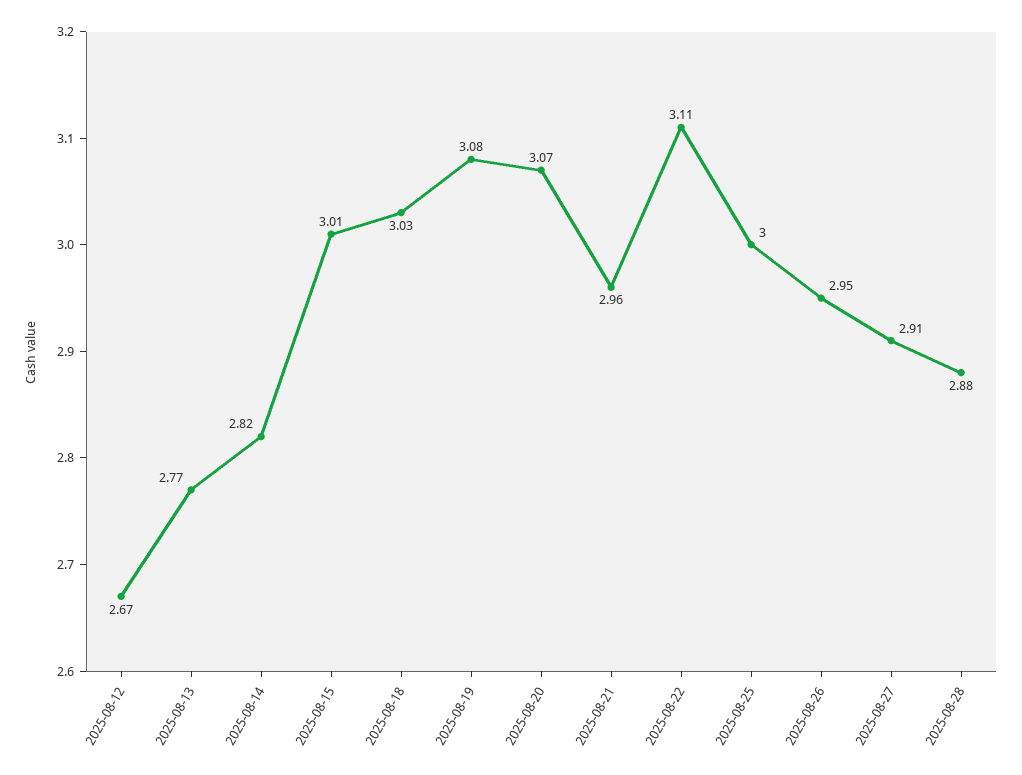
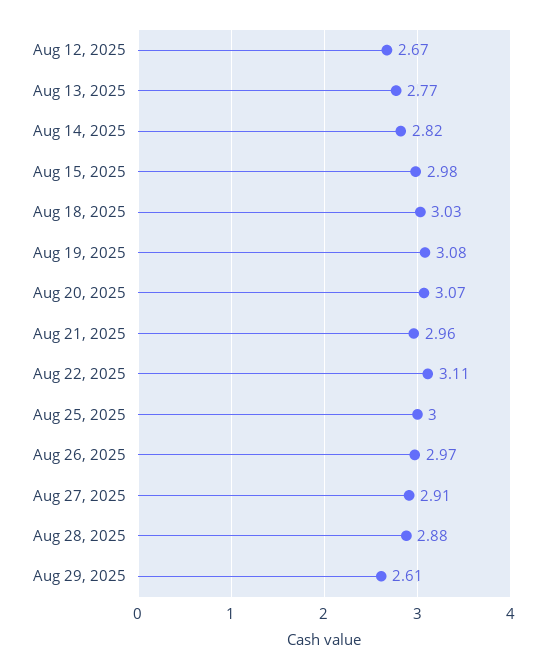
2025-08-15: 3.01 -> 2.98
2025-08-26: 2.95 -> 2.97
Aug 29, 2025: none -> 2.61

